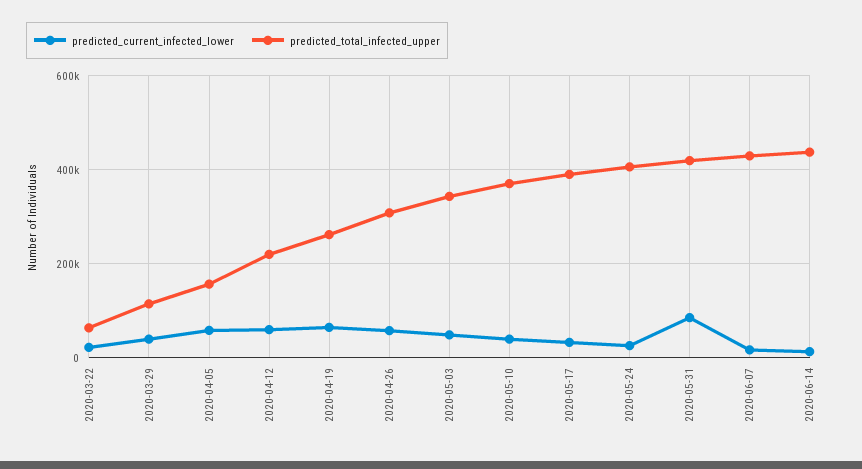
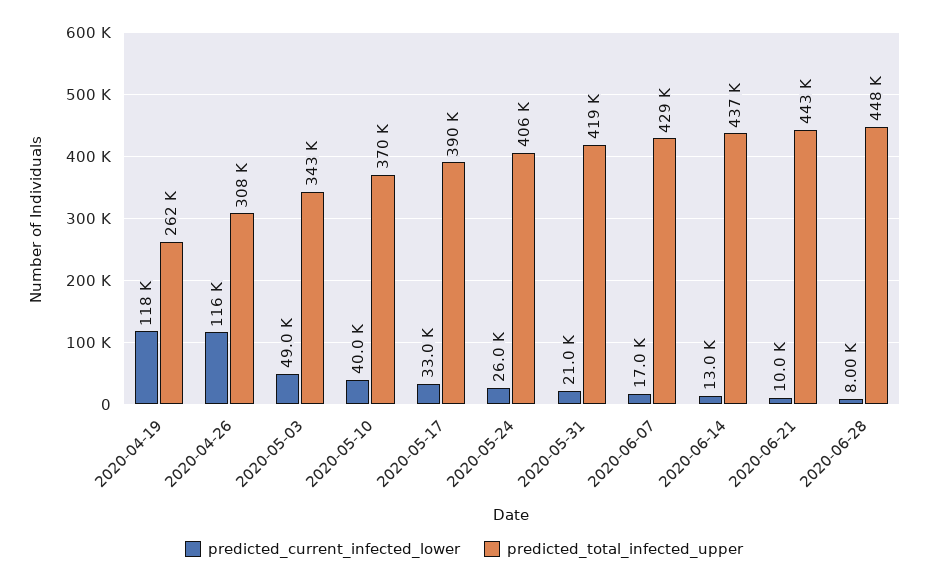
predicted_current_infected_lower, 2020-03-22: 20000 -> none
predicted_total_infected_upper, 2020-03-22: 60000 -> none
predicted_current_infected_lower, 2020-03-29: 40000 -> none
predicted_total_infected_upper, 2020-03-29: 120000 -> none
predicted_current_infected_lower, 2020-04-05: 60000 -> none
predicted_total_infected_upper, 2020-04-05: 160000 -> none
predicted_current_infected_lower, 2020-04-12: 60000 -> none
predicted_total_infected_upper, 2020-04-12: 220000 -> none
predicted_current_infected_lower, 2020-04-19: 60000 -> 118000
predicted_current_infected_lower, 2020-04-26: 60000 -> 116000
predicted_current_infected_lower, 2020-05-31: 80000 -> 21000
predicted_current_infected_lower, 2020-06-21: none -> 10000
predicted_total_infected_upper, 2020-06-21: none -> 443000
predicted_current_infected_lower, 2020-06-28: none -> 8000
predicted_total_infected_upper, 2020-06-28: none -> 448000

